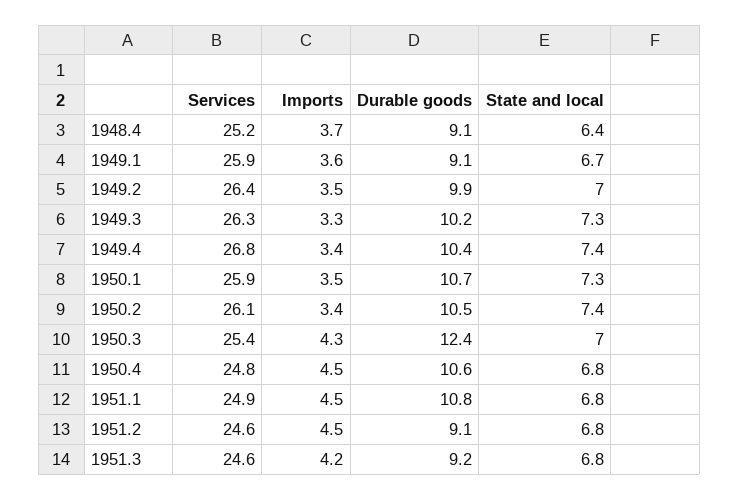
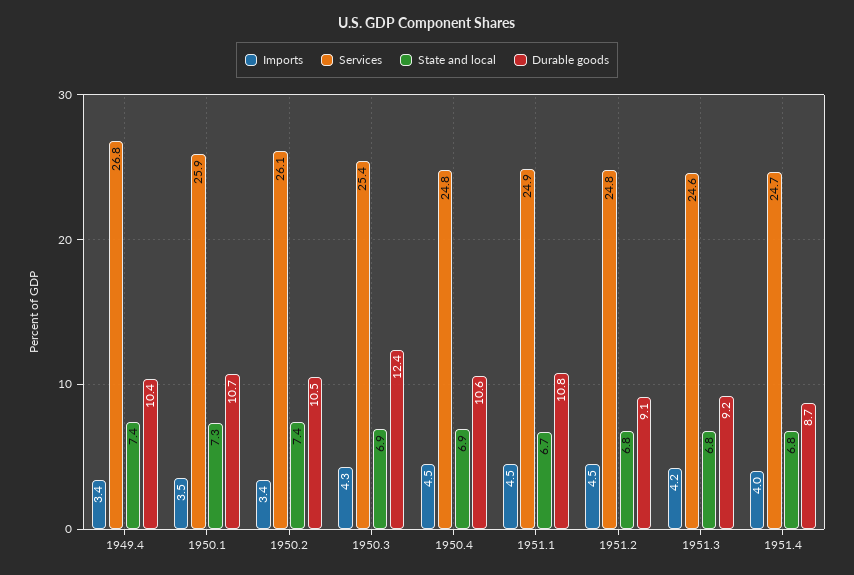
Services, 1948.4: 25.2 -> none
Imports, 1948.4: 3.7 -> none
Durable goods, 1948.4: 9.1 -> none
State and local, 1948.4: 6.4 -> none
Services, 1949.1: 25.9 -> none
Imports, 1949.1: 3.6 -> none
Durable goods, 1949.1: 9.1 -> none
State and local, 1949.1: 6.7 -> none
Services, 1949.2: 26.4 -> none
Imports, 1949.2: 3.5 -> none
Durable goods, 1949.2: 9.9 -> none
State and local, 1949.2: 7 -> none
Services, 1949.3: 26.3 -> none
Imports, 1949.3: 3.3 -> none
Durable goods, 1949.3: 10.2 -> none
State and local, 1949.3: 7.3 -> none
State and local, 1950.3: 7 -> 6.9
State and local, 1950.4: 6.8 -> 6.9
State and local, 1951.1: 6.8 -> 6.7
Services, 1951.2: 24.6 -> 24.8
Imports, 1951.4: none -> 4
Services, 1951.4: none -> 24.7
State and local, 1951.4: none -> 6.8
Durable goods, 1951.4: none -> 8.7

